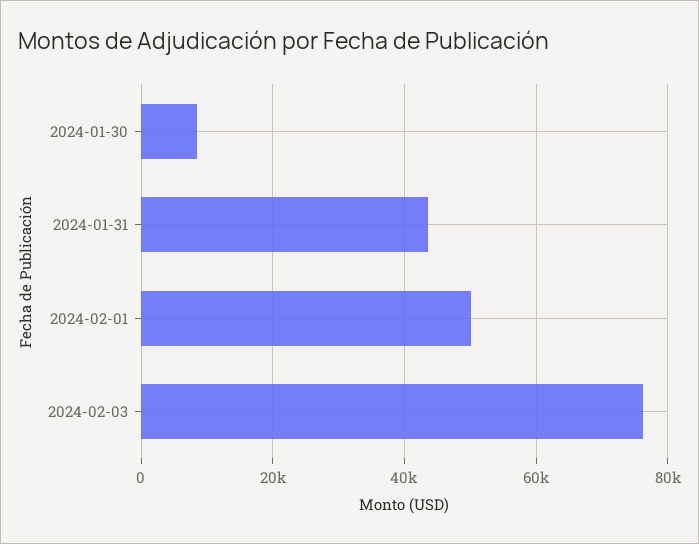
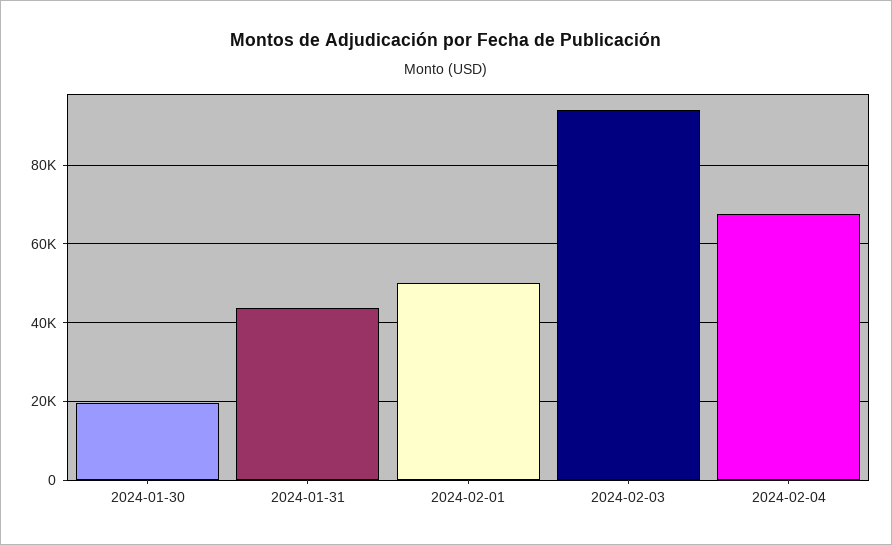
2024-01-30: 8000 -> 20000
2024-02-03: 76000 -> 94000
2024-02-04: none -> 68000

